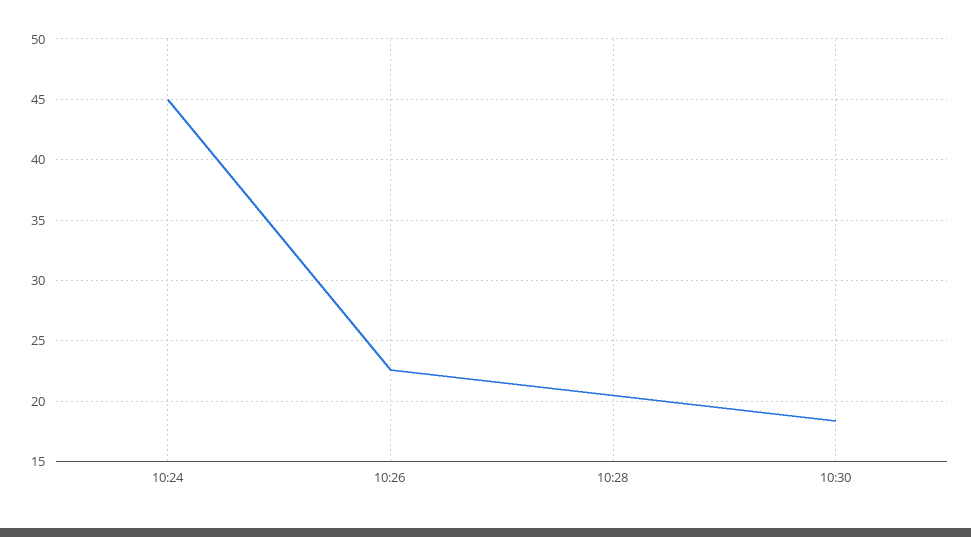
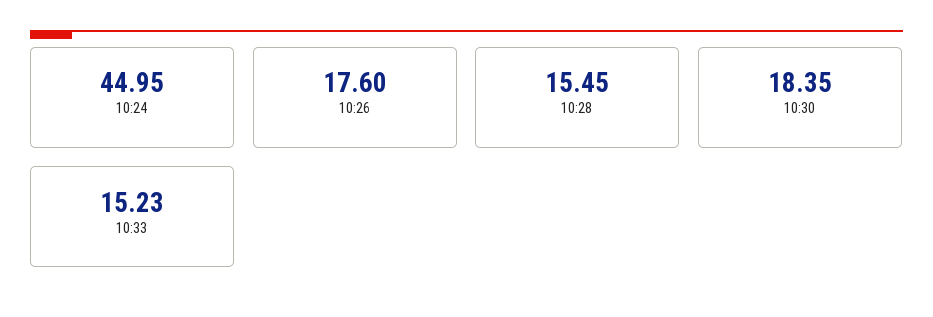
10:26: 22.5 -> 17.6
10:28: 20.5 -> 15.45
10:33: none -> 15.23

